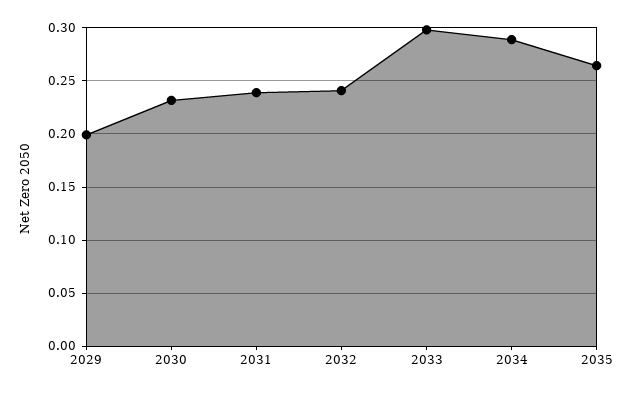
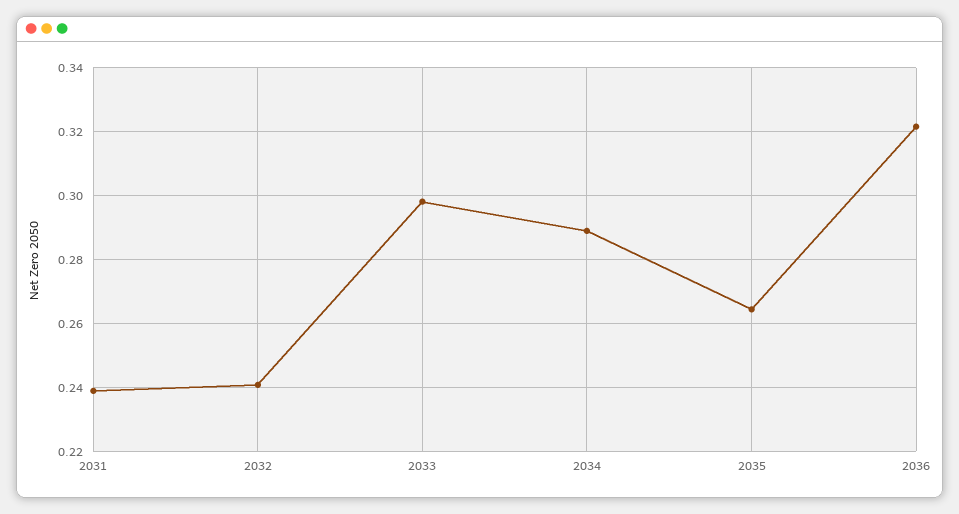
2029: 0.2 -> none
2030: 0.23 -> none
2036: none -> 0.322

